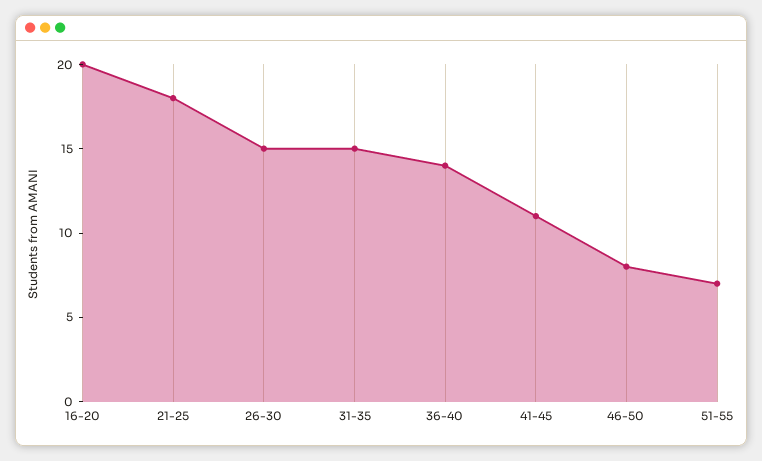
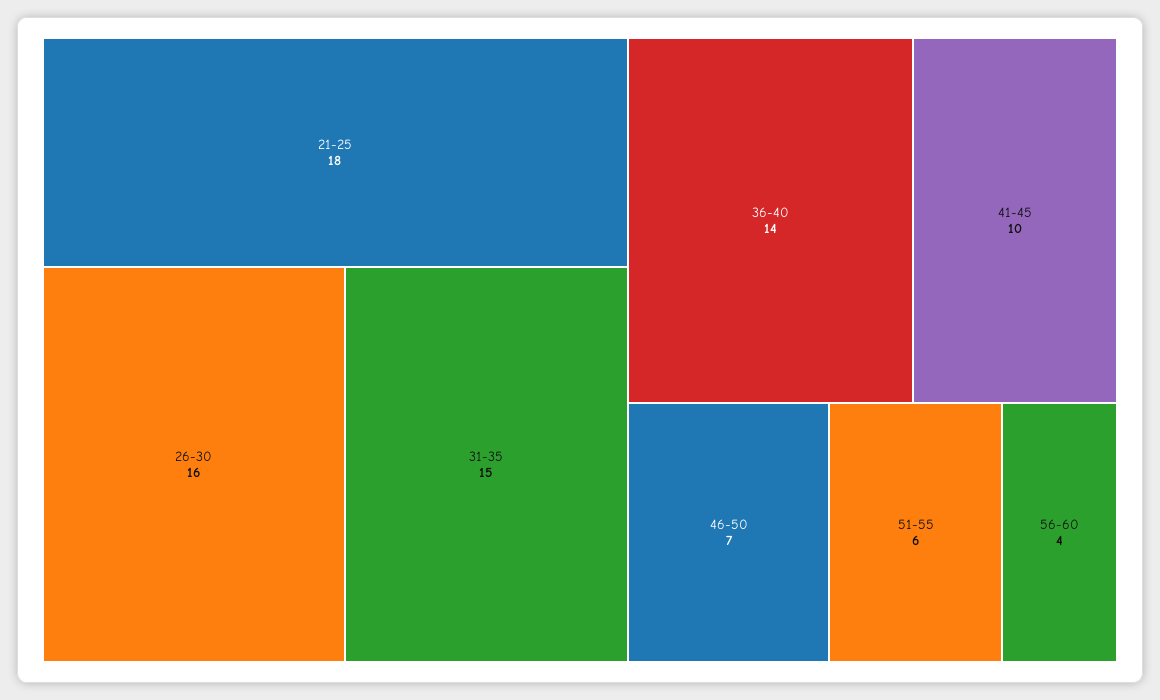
16-20: 20 -> none
26-30: 15 -> 16
41-45: 11 -> 10
46-50: 8 -> 7
51-55: 7 -> 6
56-60: none -> 4

